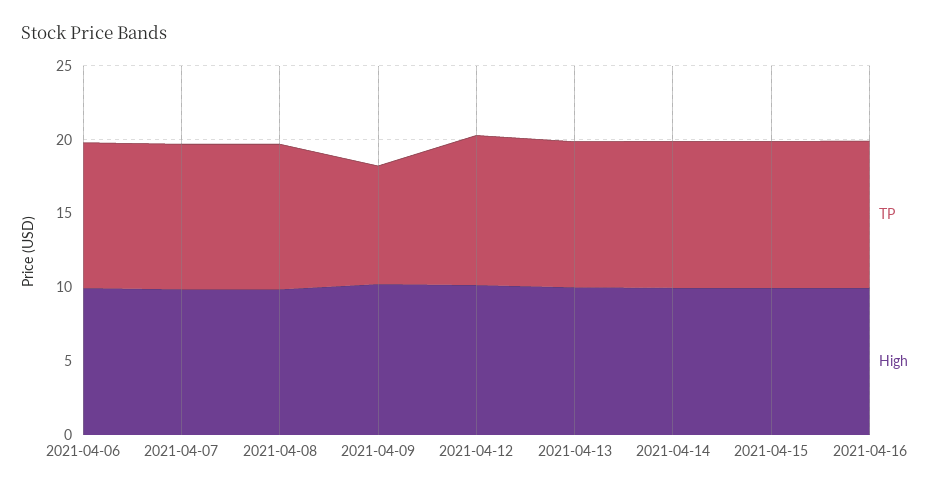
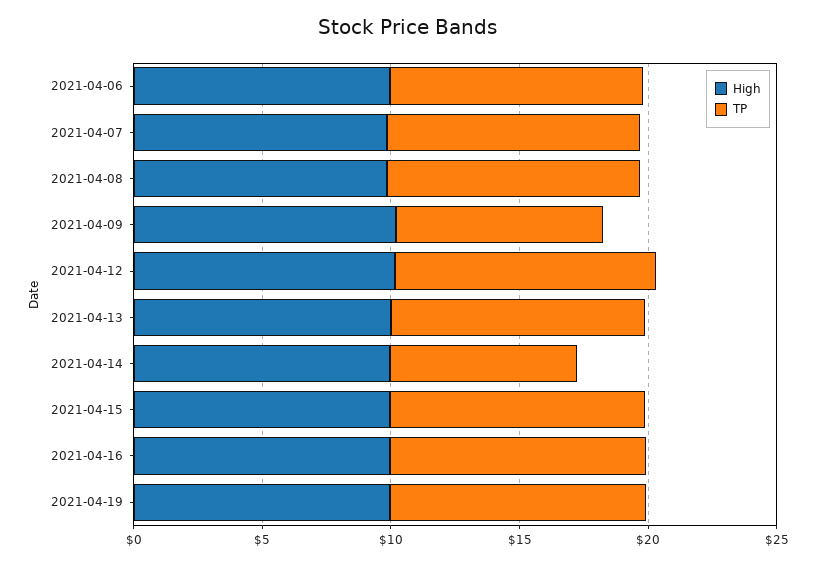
TP, 2021-04-14: 10 -> 7
High, 2021-04-19: none -> 10
TP, 2021-04-19: none -> 10

